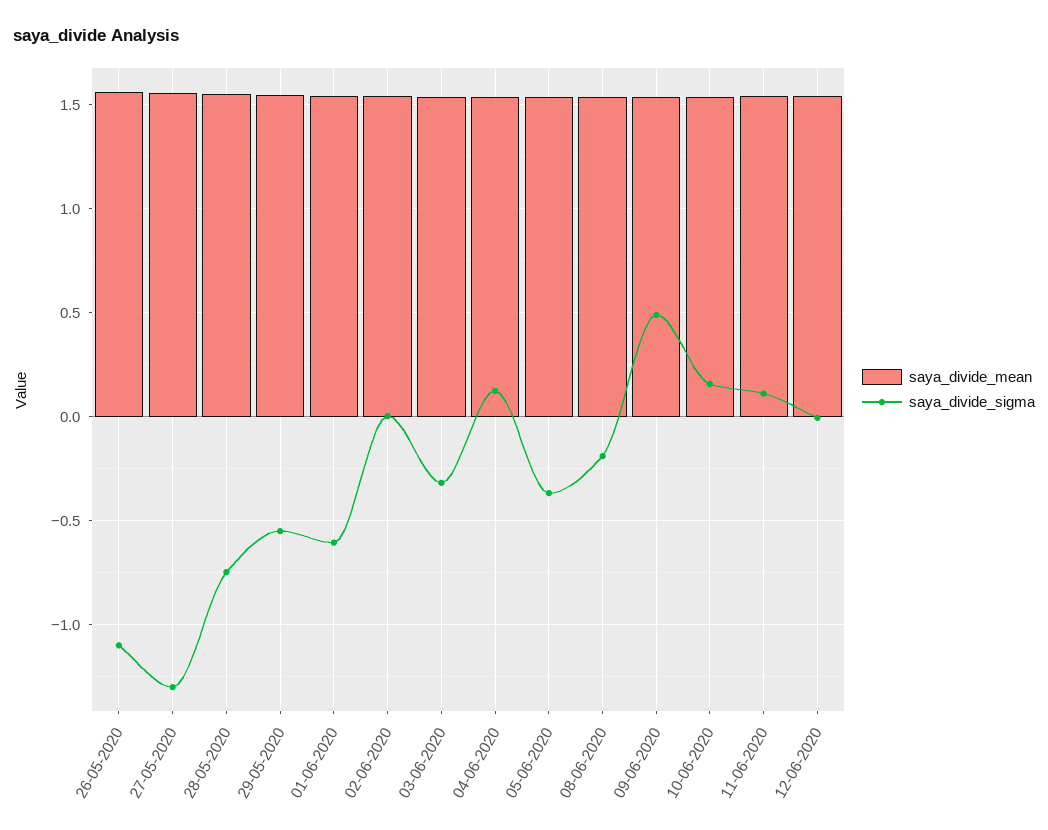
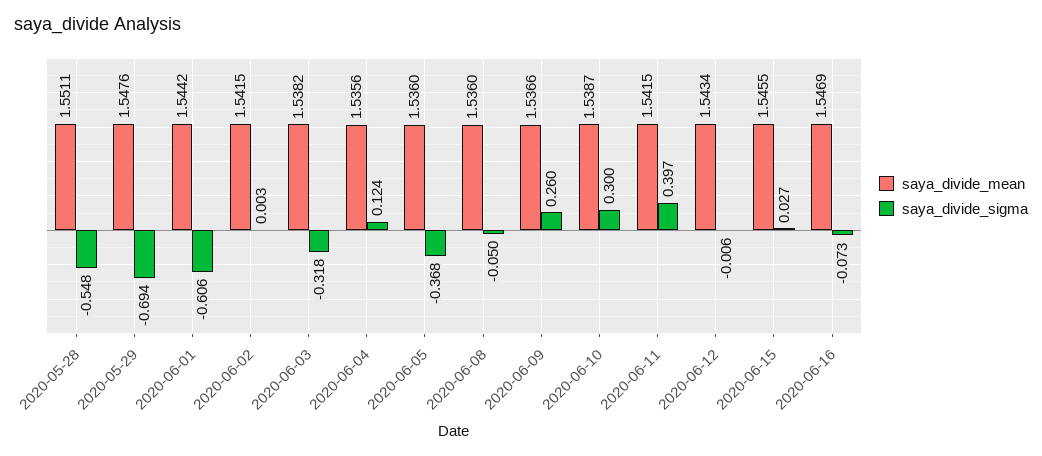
saya_divide_mean, 26-05-2020: 1.55 -> none
saya_divide_sigma, 26-05-2020: -1.1 -> none
saya_divide_mean, 27-05-2020: 1.55 -> none
saya_divide_sigma, 27-05-2020: -1.3 -> none
saya_divide_sigma, 28-05-2020: -0.75 -> -0.548
saya_divide_sigma, 29-05-2020: -0.55 -> -0.694
saya_divide_sigma, 08-06-2020: -0.2 -> -0.05
saya_divide_sigma, 09-06-2020: 0.5 -> 0.26
saya_divide_sigma, 10-06-2020: 0.15 -> 0.3
saya_divide_sigma, 11-06-2020: 0.1 -> 0.397
saya_divide_mean, 2020-06-15: none -> 1.5455
saya_divide_sigma, 2020-06-15: none -> 0.027
saya_divide_mean, 2020-06-16: none -> 1.5469
saya_divide_sigma, 2020-06-16: none -> -0.073

